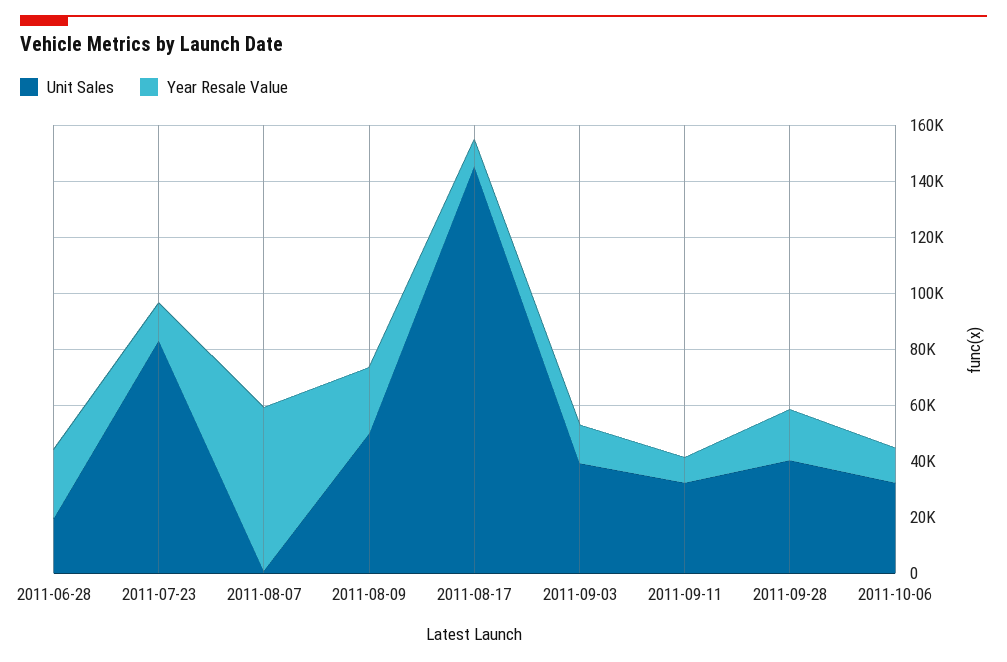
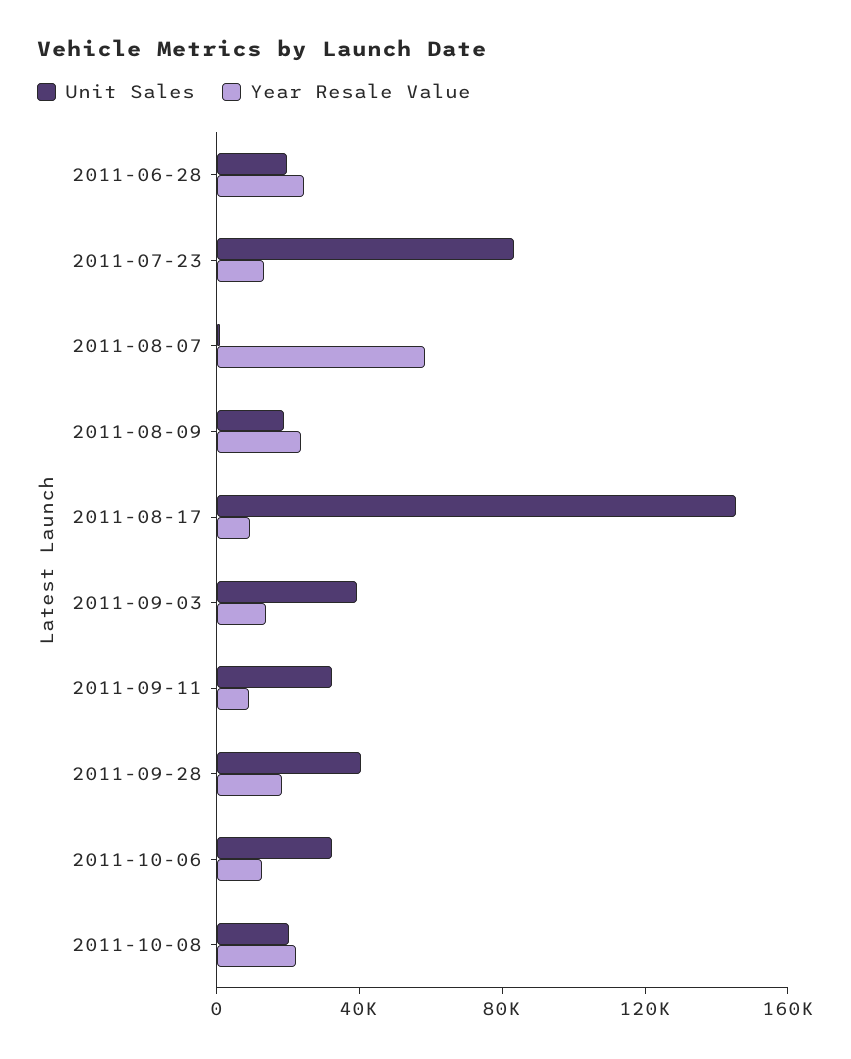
Unit Sales, 2011-08-09: 50000 -> 20000
Unit Sales, 2011-10-08: none -> 20000
Year Resale Value, 2011-10-08: none -> 20000

